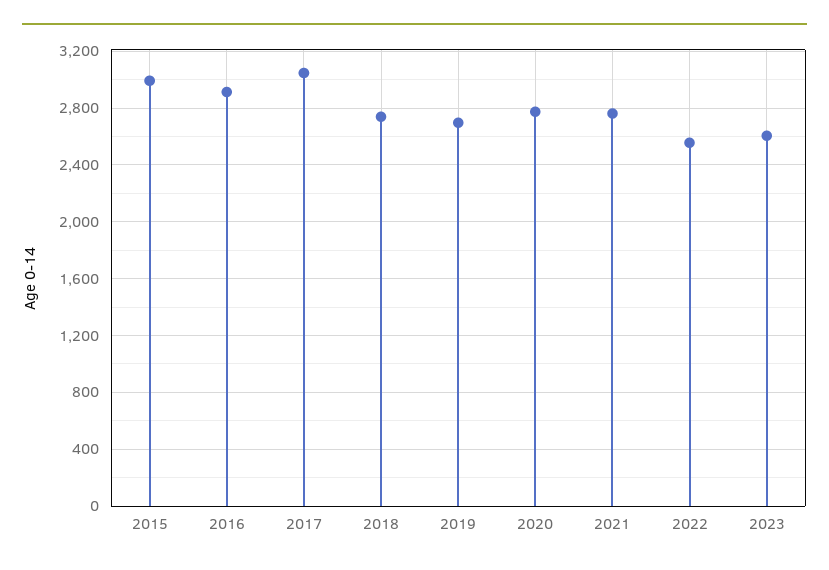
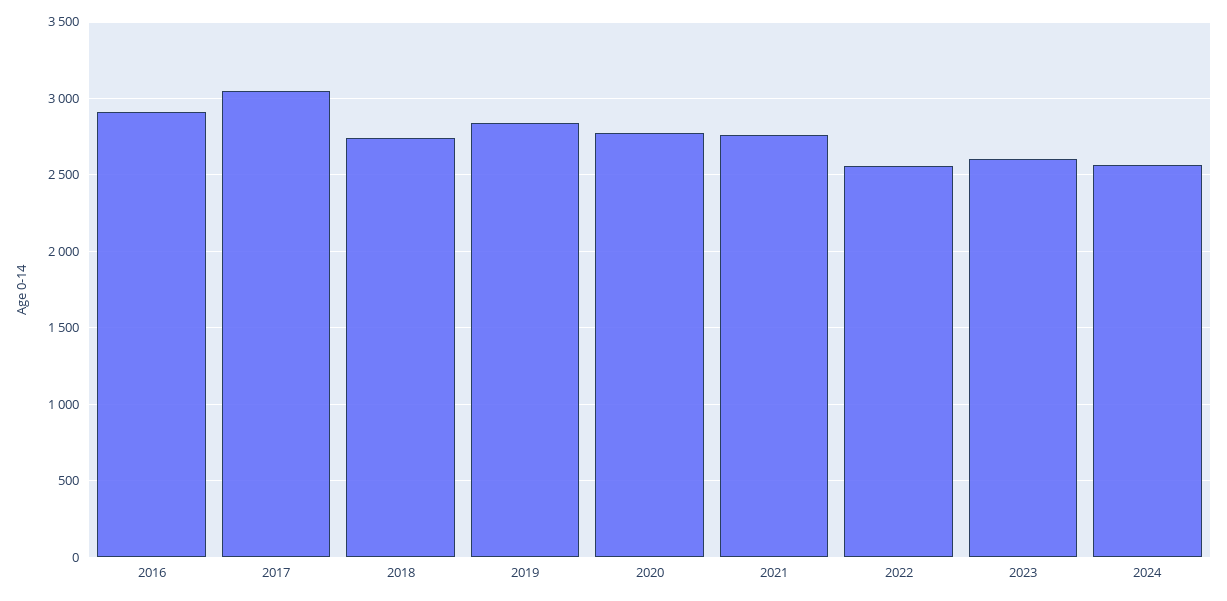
2015: 3000 -> none
2019: 2700 -> 2850
2024: none -> 2550

